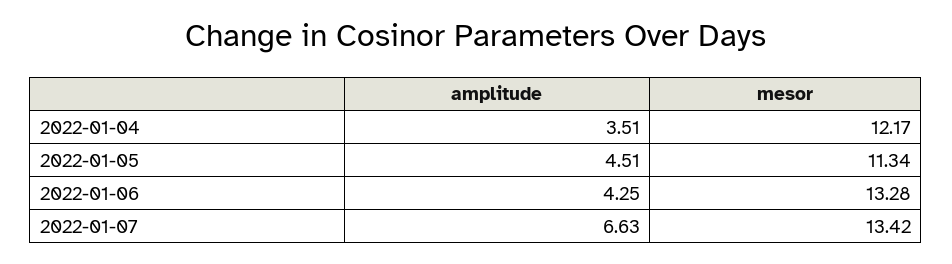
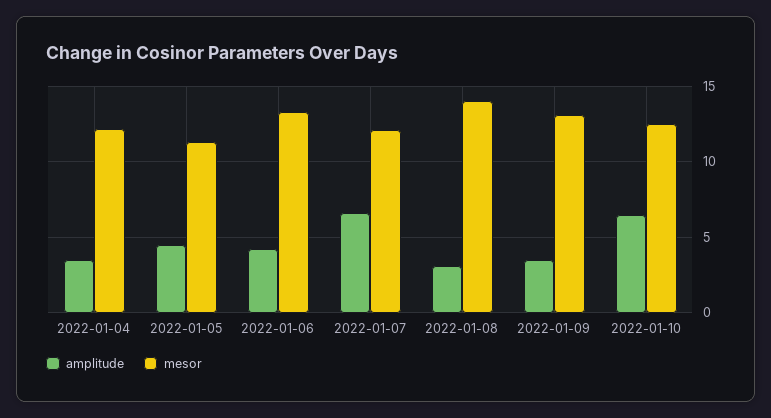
mesor, 2022-01-07: 13.42 -> 12
amplitude, 2022-01-08: none -> 3
mesor, 2022-01-08: none -> 14
amplitude, 2022-01-09: none -> 3.5
mesor, 2022-01-09: none -> 13
amplitude, 2022-01-10: none -> 6.5
mesor, 2022-01-10: none -> 12.5

